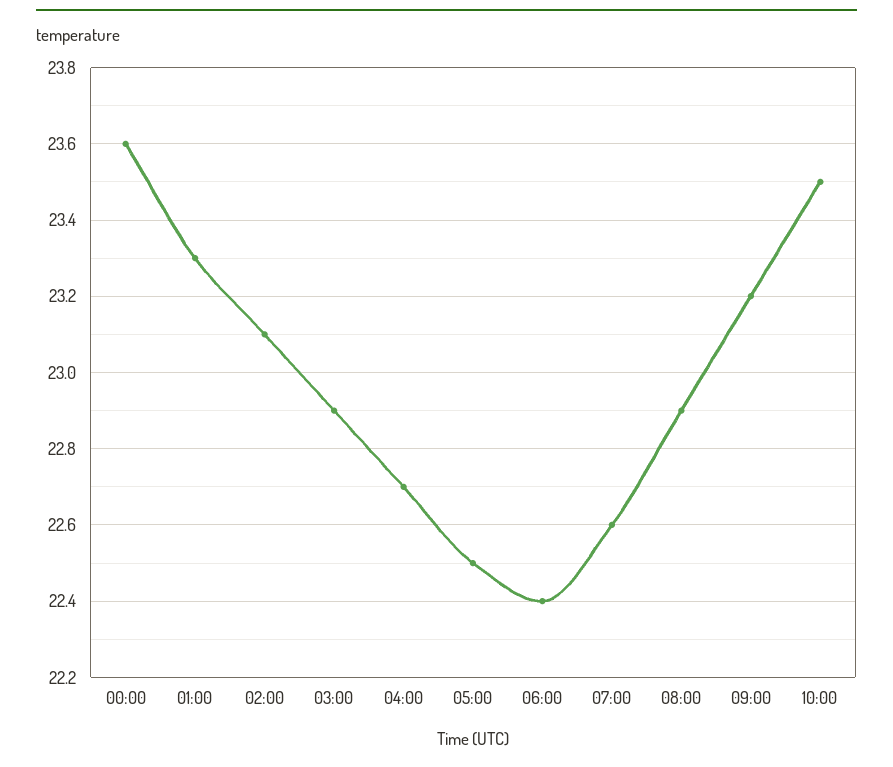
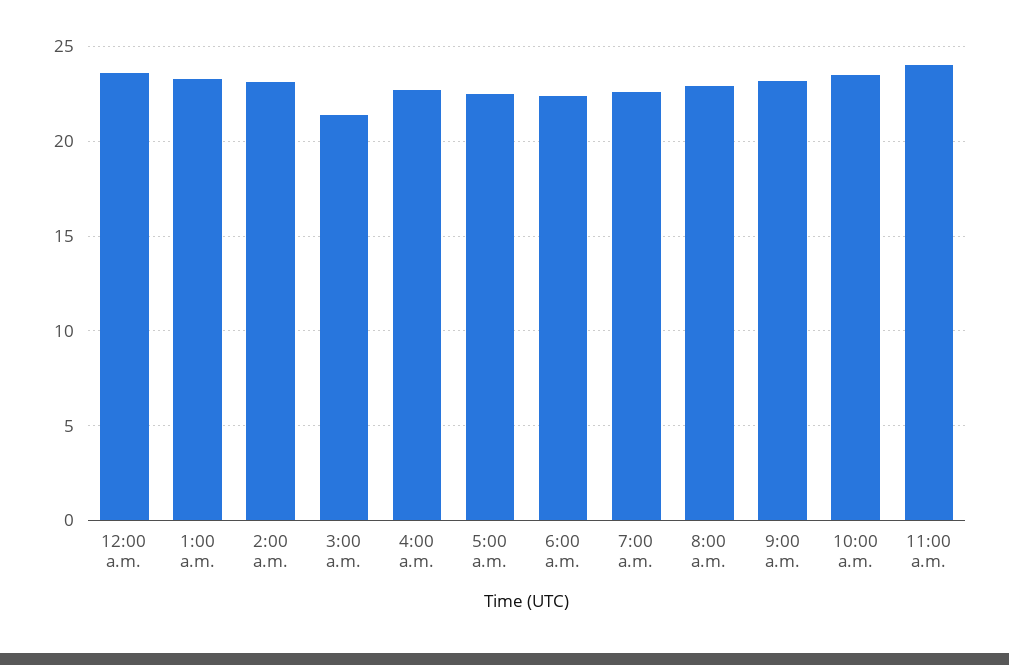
03:00: 22.9 -> 21.5
11:00 a.m.: none -> 24

